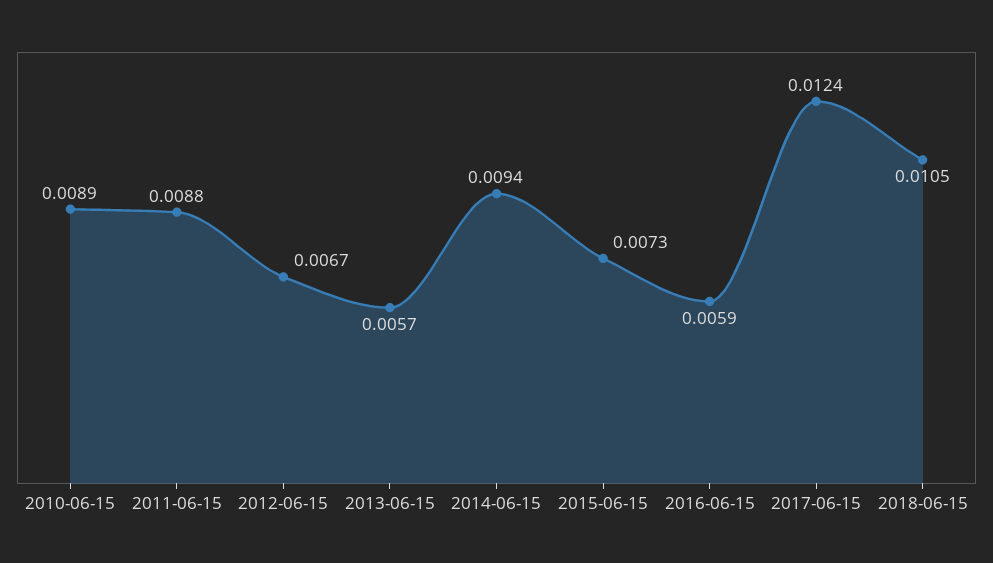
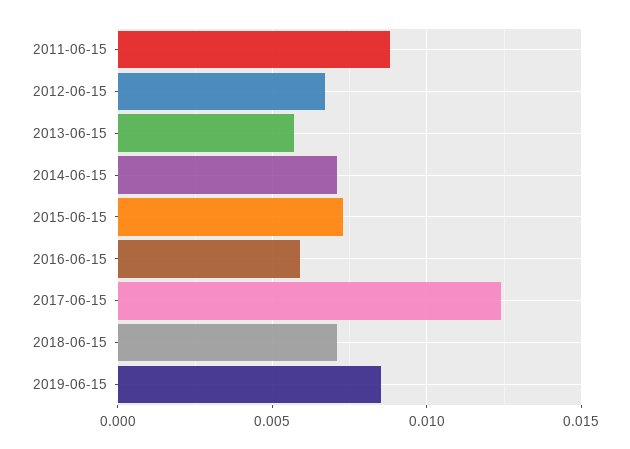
2010-06-15: 0.0089 -> none
2014-06-15: 0.0094 -> 0.007
2018-06-15: 0.0105 -> 0.007
2019-06-15: none -> 0.0085

